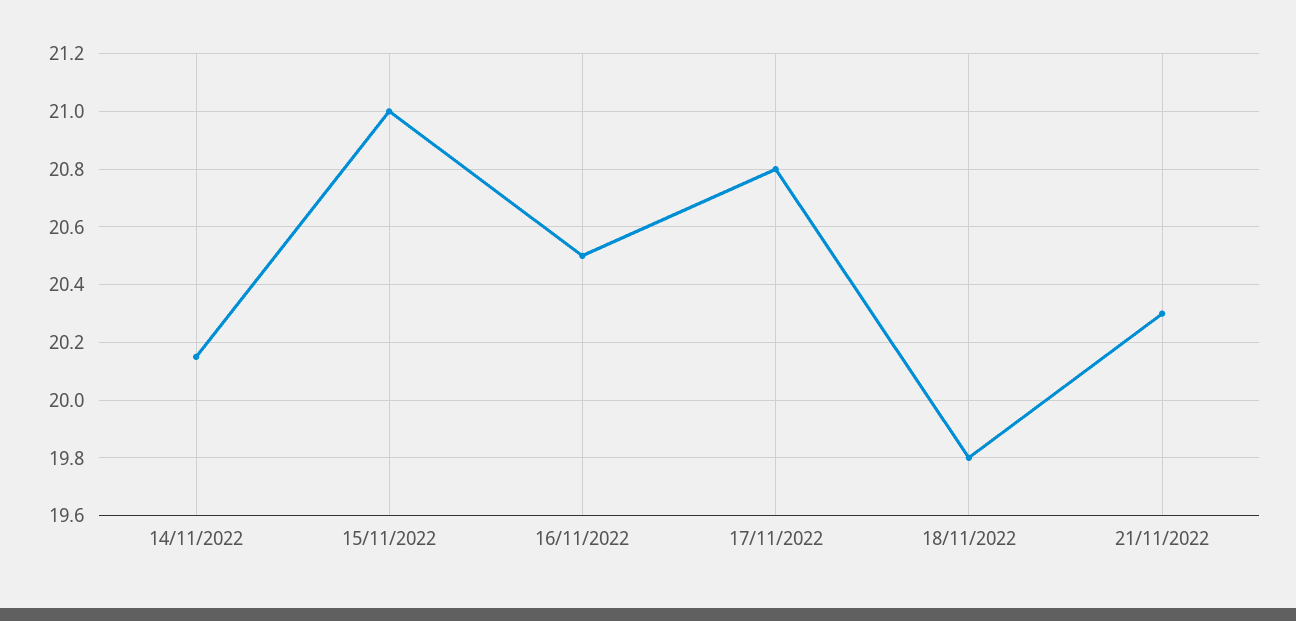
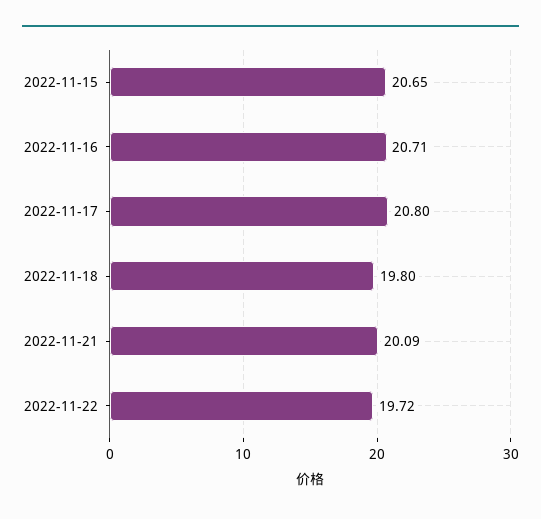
14/11/2022: 20.15 -> none
15/11/2022: 21 -> 20.65
16/11/2022: 20.5 -> 20.71
21/11/2022: 20.3 -> 20.09
2022-11-22: none -> 19.72

